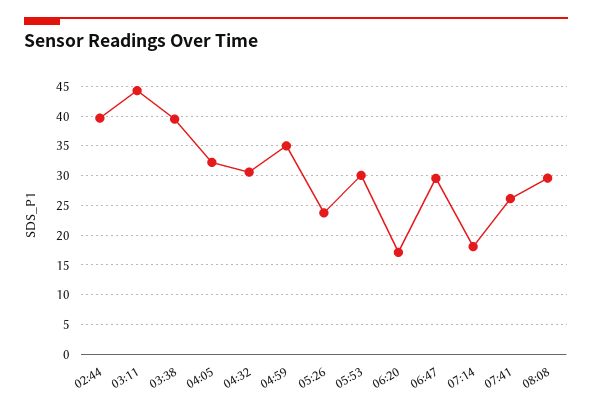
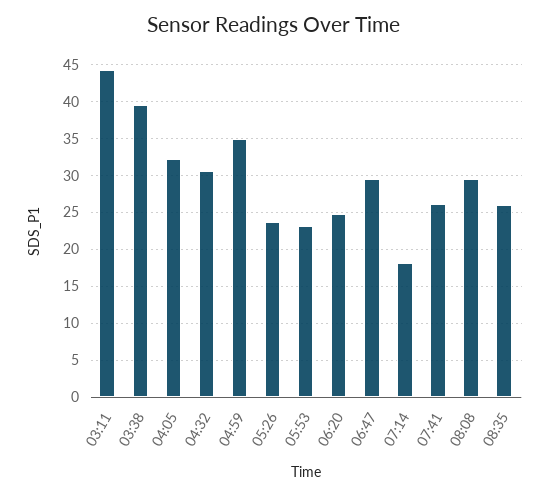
02:44: 40 -> none
05:53: 30 -> 23
06:20: 17.5 -> 25
08:35: none -> 26

